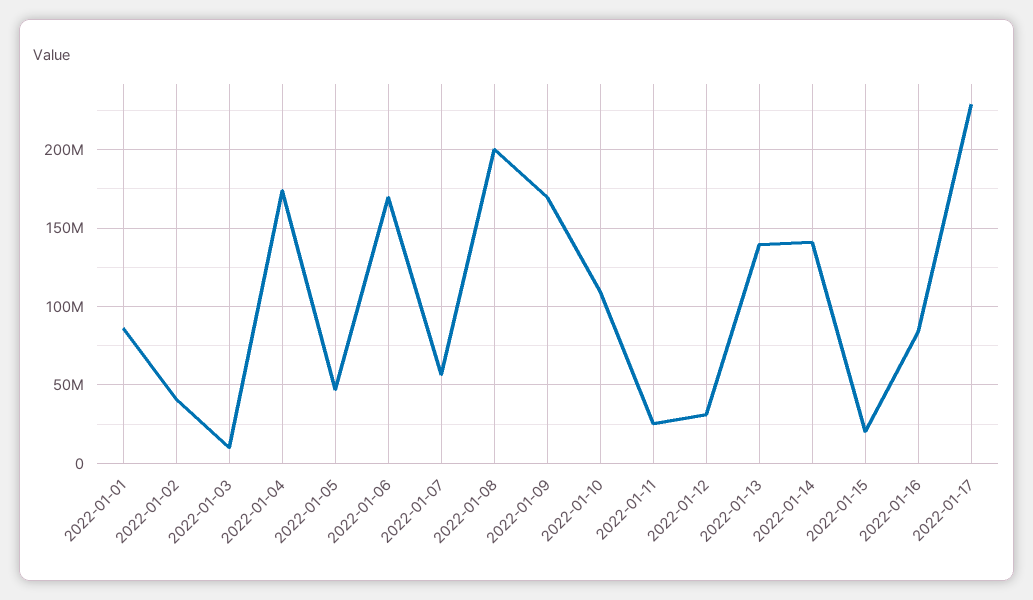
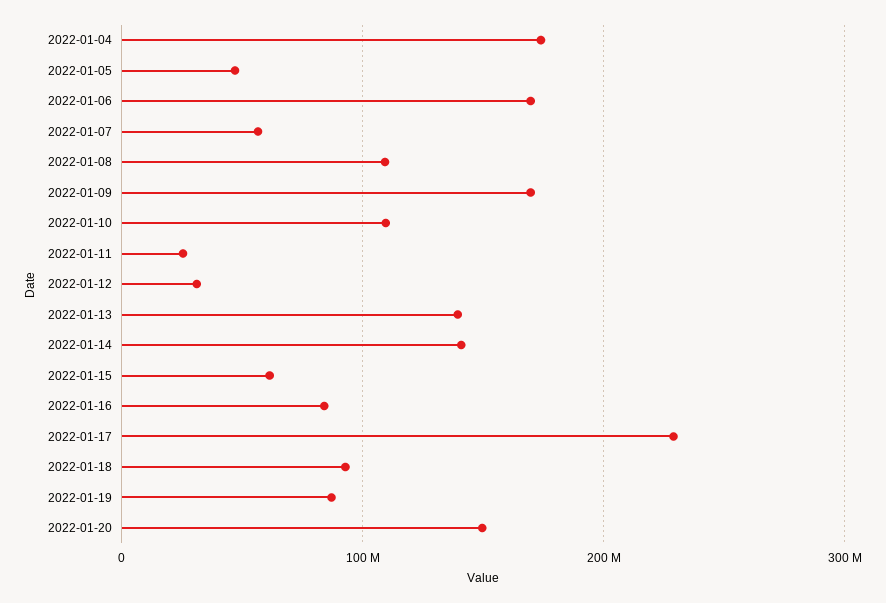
2022-01-01: 85000000 -> none
2022-01-02: 40000000 -> none
2022-01-03: 10000000 -> none
2022-01-08: 200000000 -> 110000000
2022-01-15: 20000000 -> 60000000
2022-01-18: none -> 90000000
2022-01-19: none -> 90000000
2022-01-20: none -> 150000000

